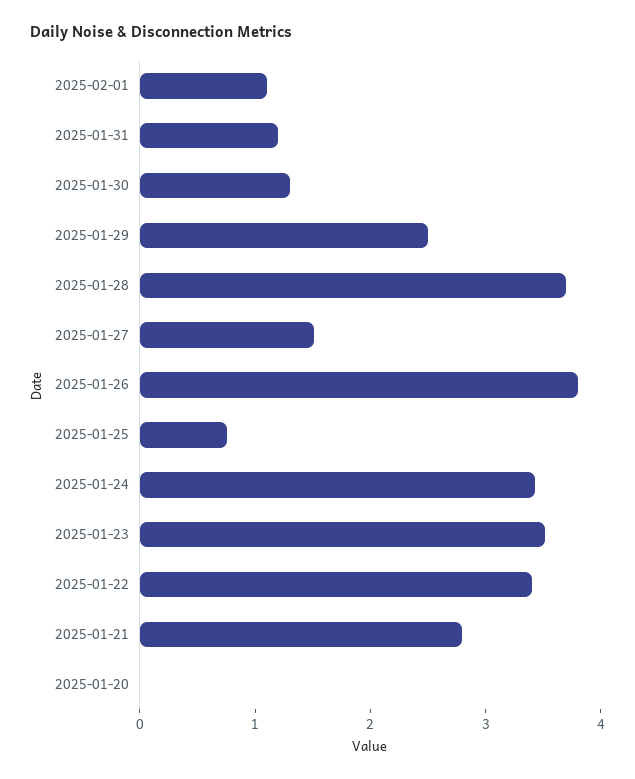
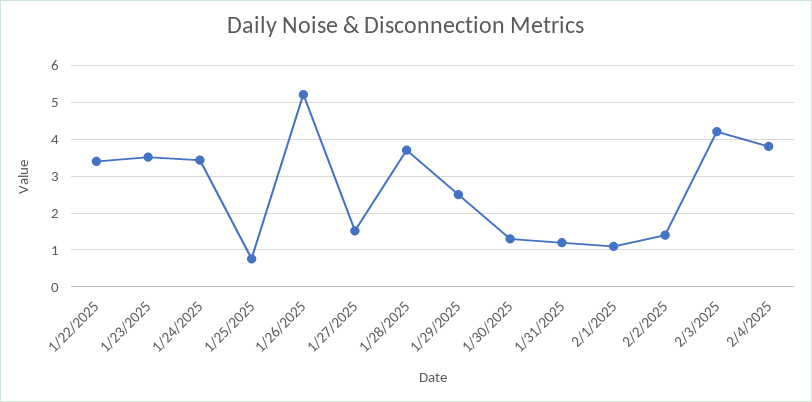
2025-01-26: 3.8 -> 5.2
2025-01-21: 2.8 -> none
2025-01-20: 0 -> none
2/2/2025: none -> 1.4
2/3/2025: none -> 4.2
2/4/2025: none -> 3.8

